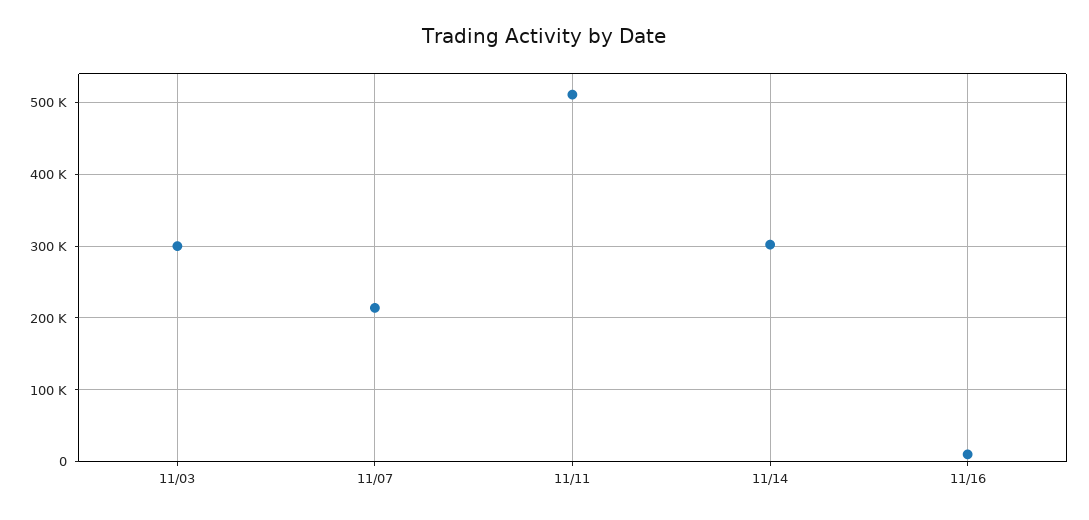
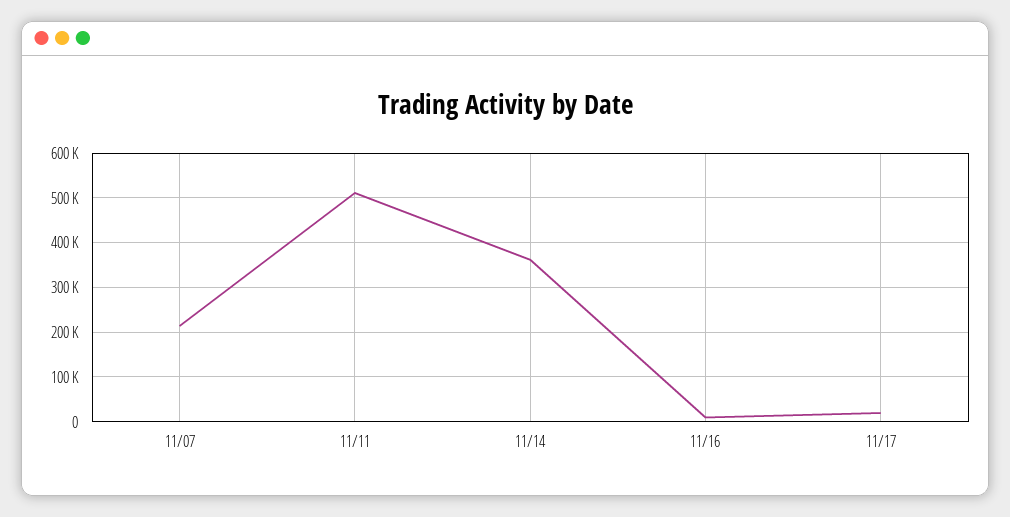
11/03: 300000 -> none
11/14: 300000 -> 360000
11/17: none -> 20000

